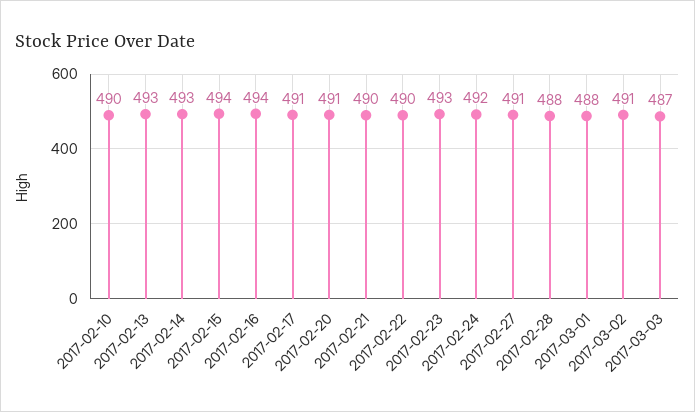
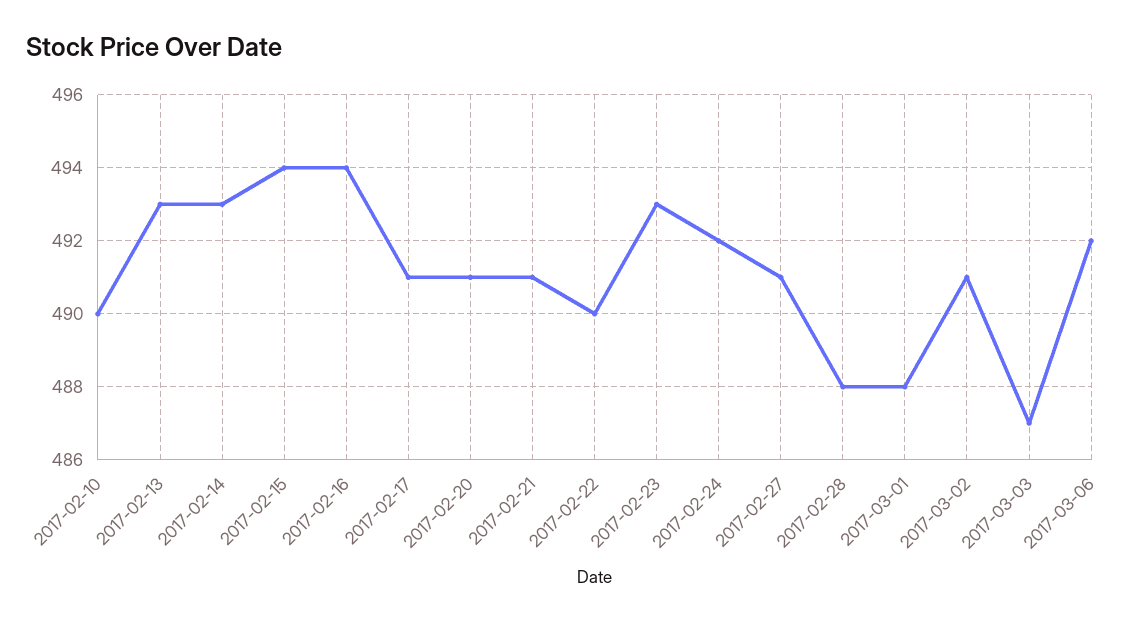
2017-02-21: 490 -> 491
2017-03-06: none -> 492

